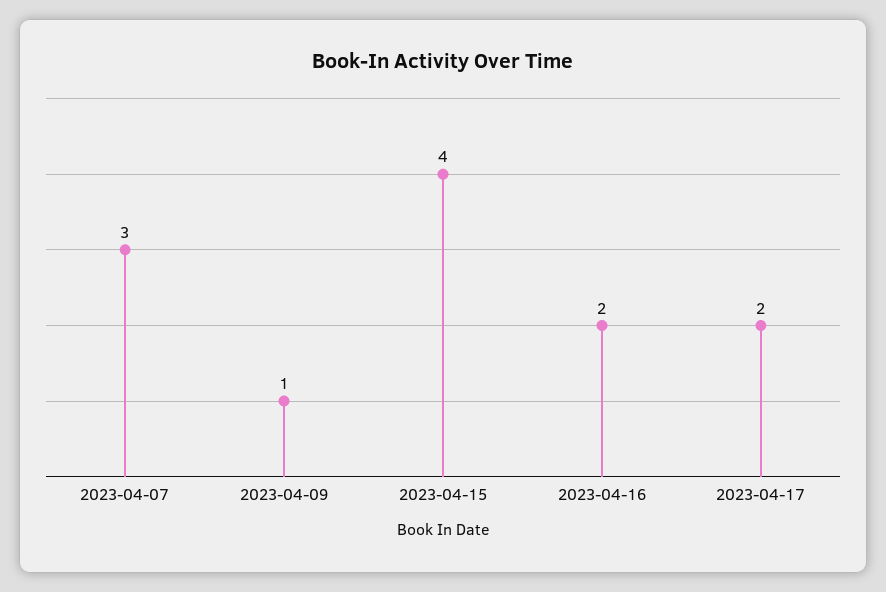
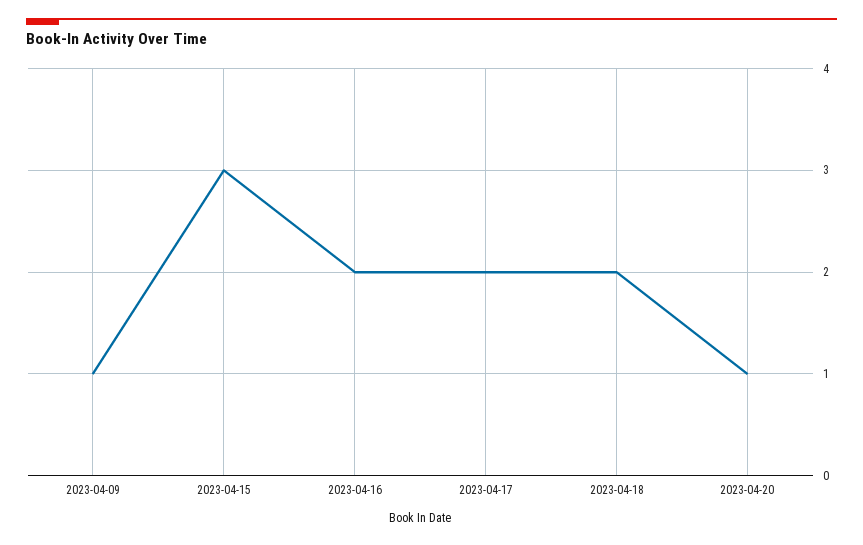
2023-04-07: 3 -> none
2023-04-15: 4 -> 3
2023-04-18: none -> 2
2023-04-20: none -> 1

